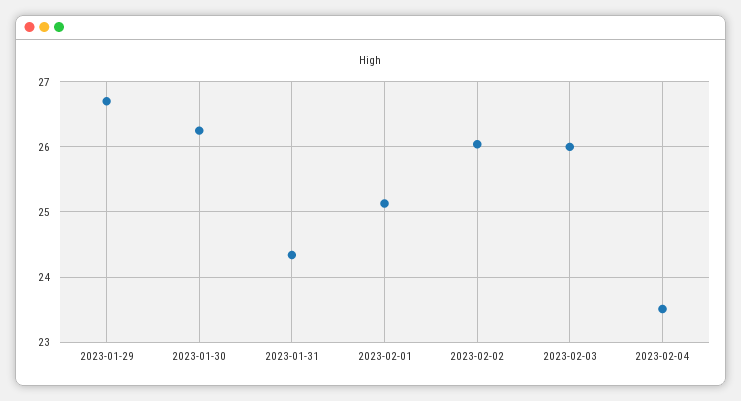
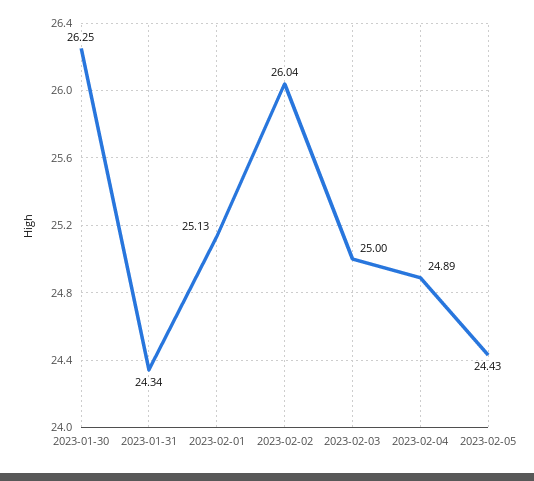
2023-01-29: 26.7 -> none
2023-02-03: 26 -> 25
2023-02-04: 23.5 -> 24.89
2023-02-05: none -> 24.43

